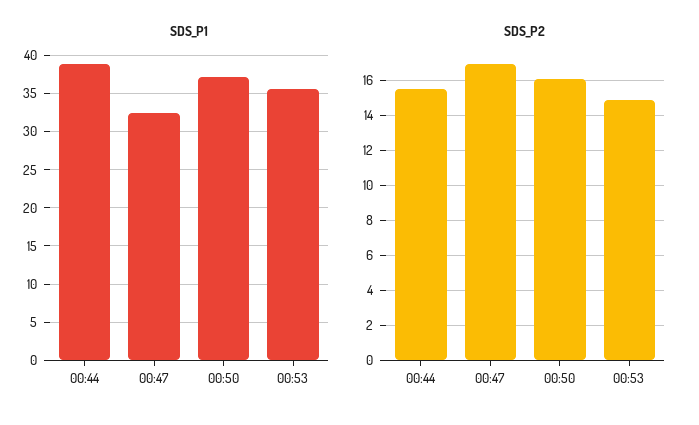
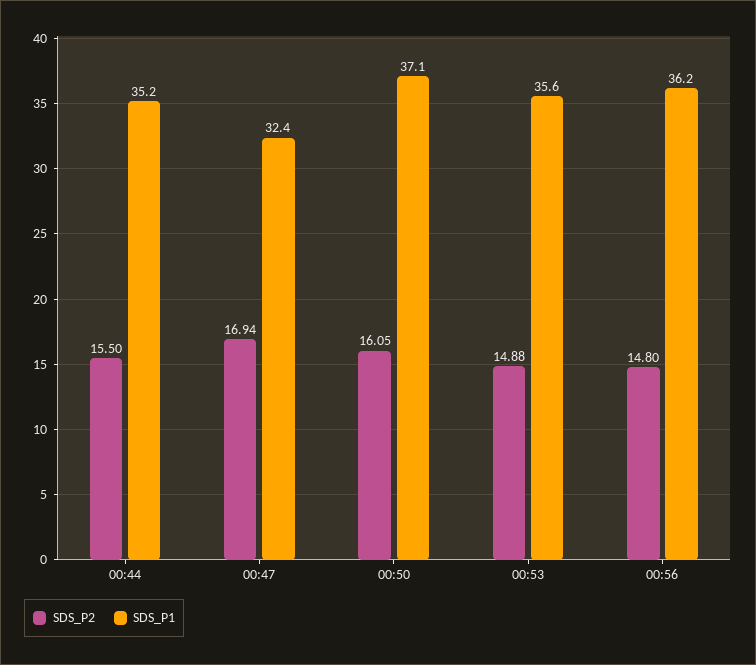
SDS_P1, 00:44: 39 -> 35.2
SDS_P2, 00:56: none -> 14.8
SDS_P1, 00:56: none -> 36.2

